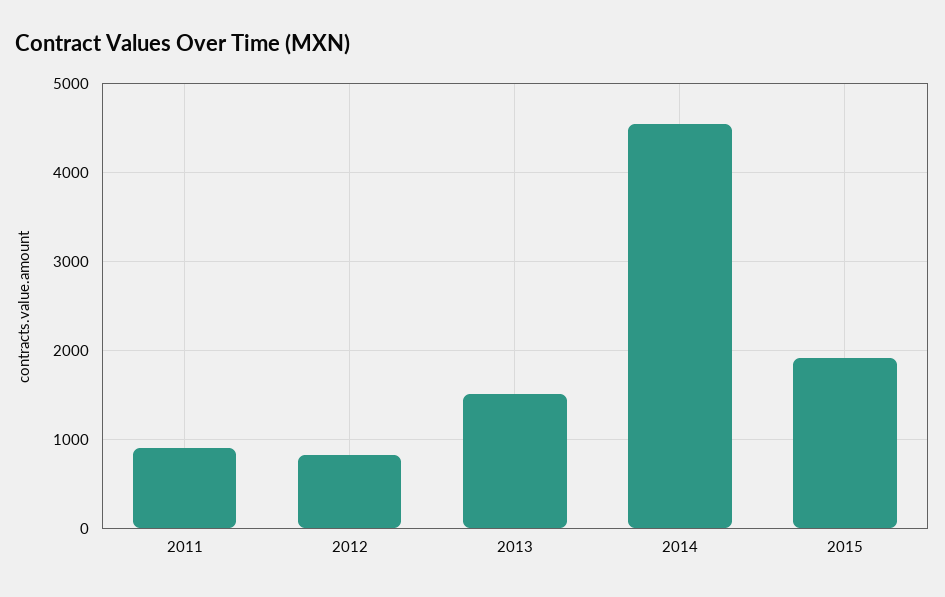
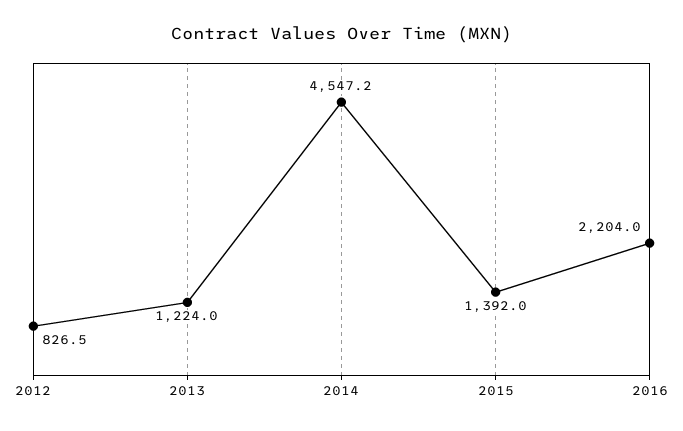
2011: 900 -> none
2013: 1500 -> 1224
2015: 1900 -> 1392
2016: none -> 2204

